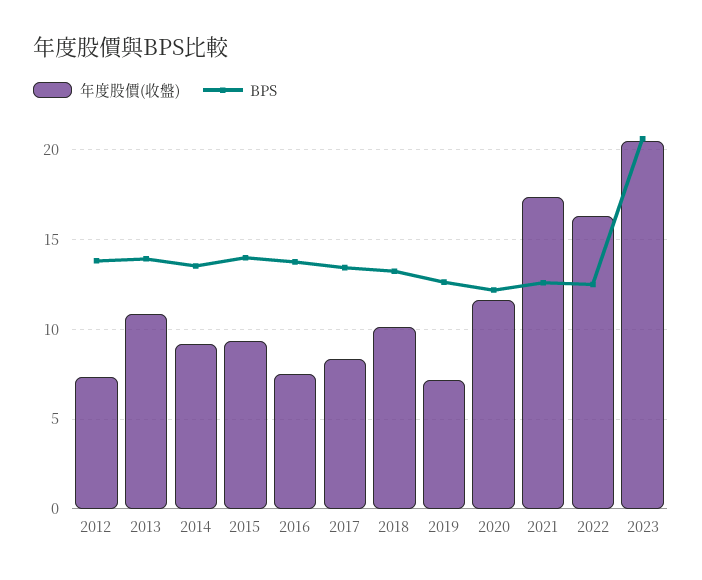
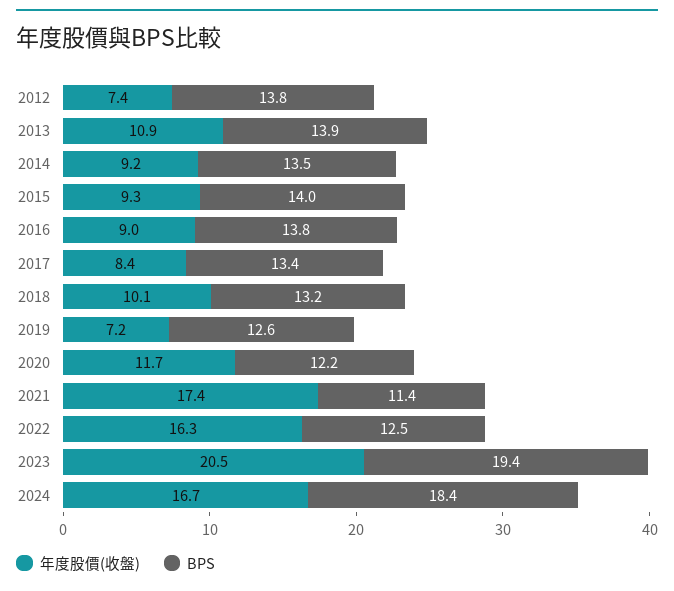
年度股價(收盤), 2016: 7.5 -> 9
BPS, 2021: 12.5 -> 11.4
BPS, 2023: 20.5 -> 19.4
年度股價(收盤), 2024: none -> 16.7
BPS, 2024: none -> 18.4

